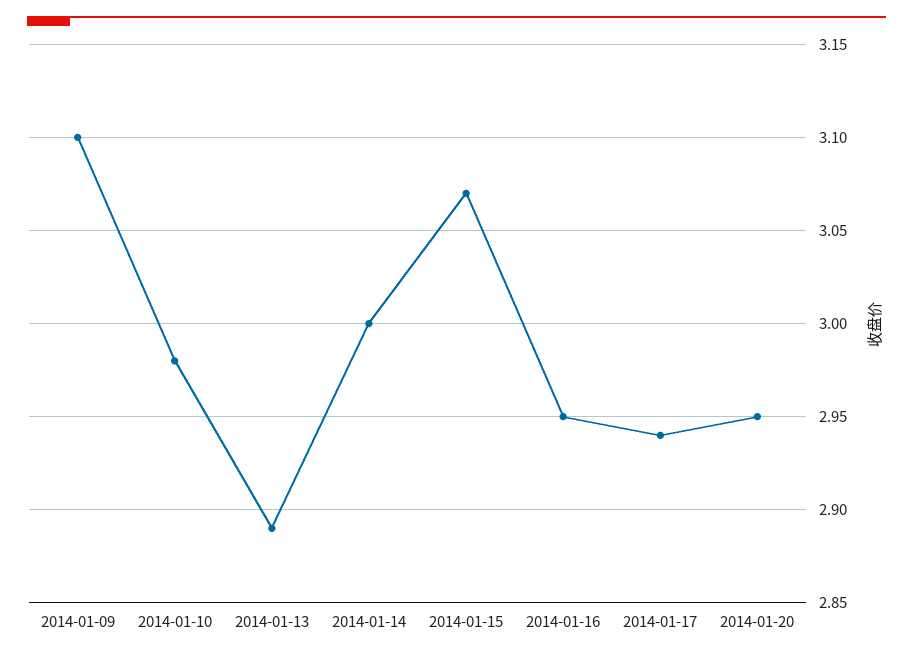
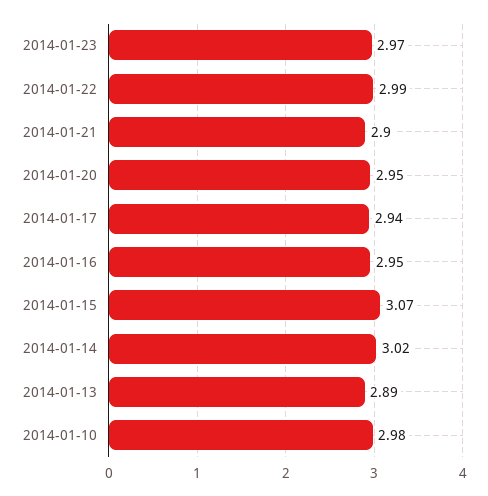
2014-01-09: 3.1 -> none
2014-01-14: 3 -> 3.02
2014-01-23: none -> 2.97
2014-01-22: none -> 2.99
2014-01-21: none -> 2.9

